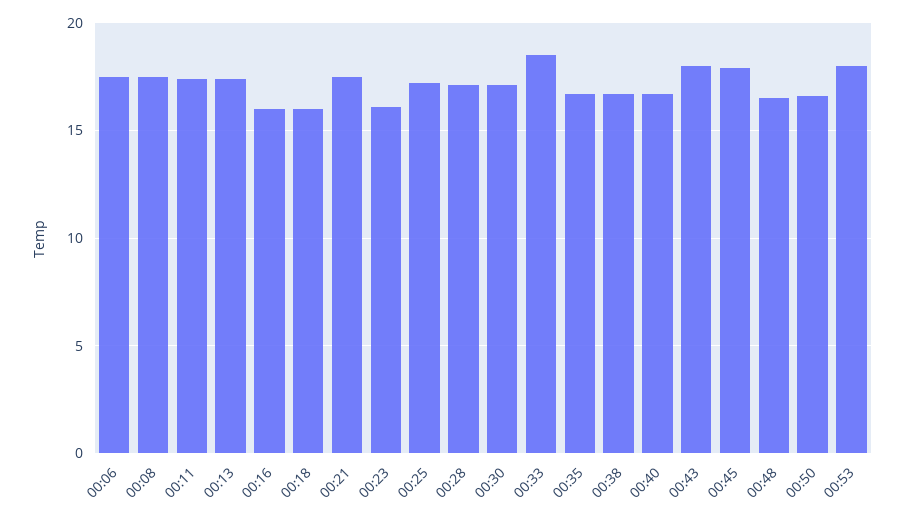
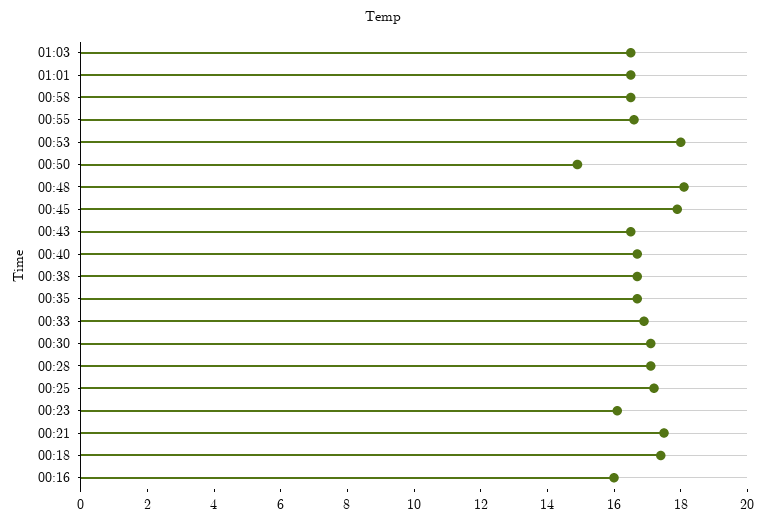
00:06: 17.5 -> none
00:08: 17.5 -> none
00:11: 17.5 -> none
00:13: 17.5 -> none
00:18: 16 -> 17.5
00:33: 18.5 -> 17
00:43: 18 -> 16.5
00:48: 16.5 -> 18
00:50: 16.5 -> 15
01:03: none -> 16.5
01:01: none -> 16.5
00:58: none -> 16.5
00:55: none -> 16.5

